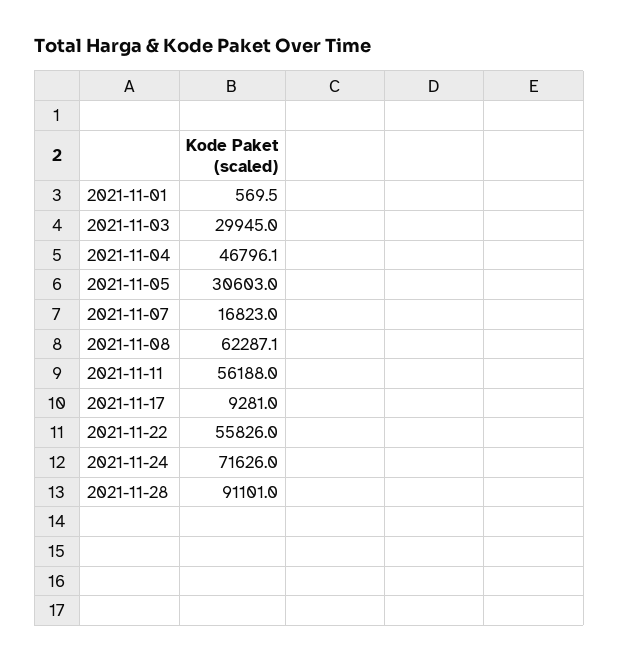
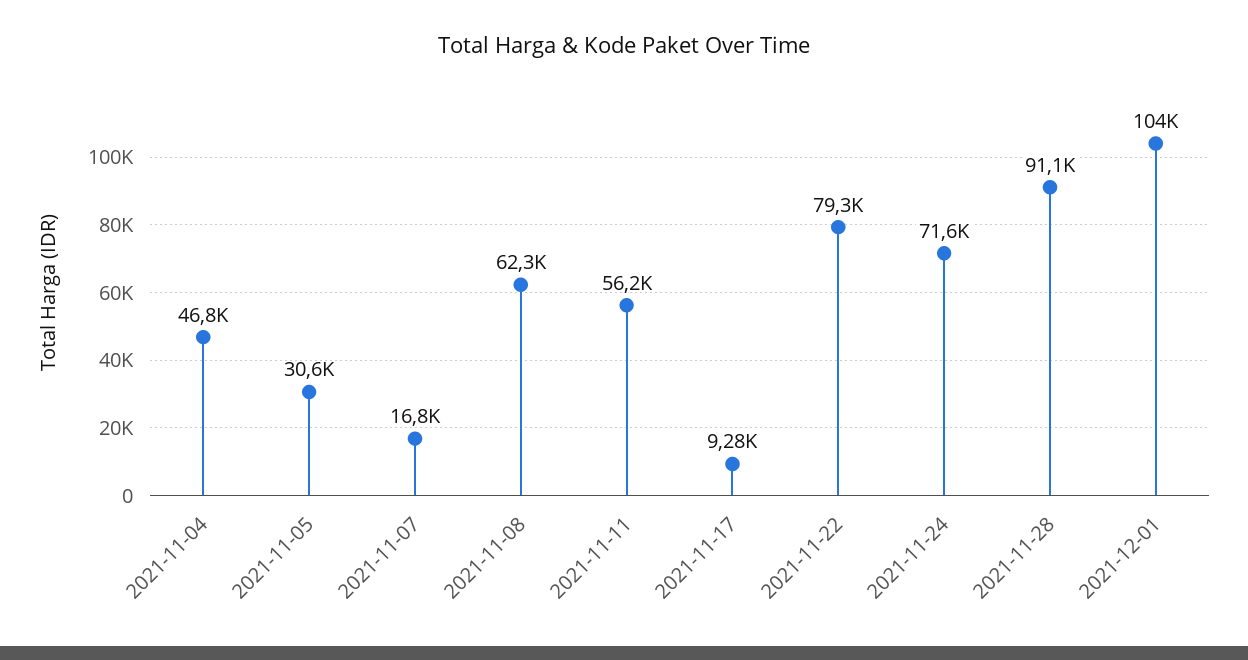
2021-11-01: 569.5 -> none
2021-11-03: 29945 -> none
2021-11-22: 55826 -> 79300
2021-12-01: none -> 104000

